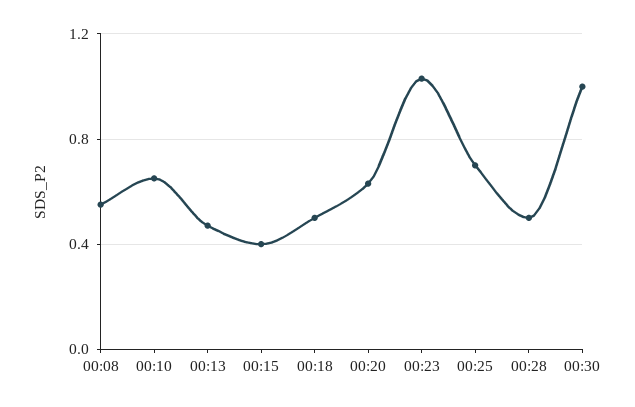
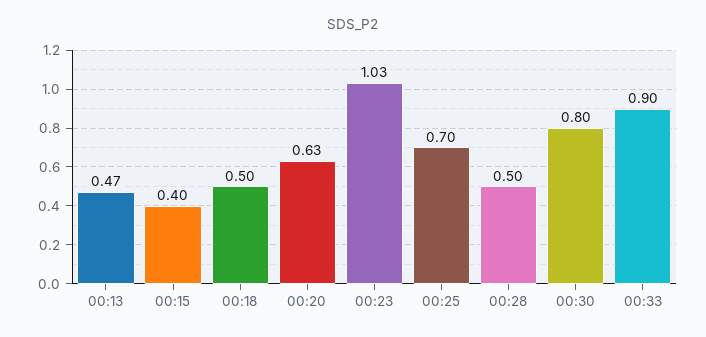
00:08: 0.55 -> none
00:10: 0.65 -> none
00:30: 1 -> 0.8
00:33: none -> 0.9

